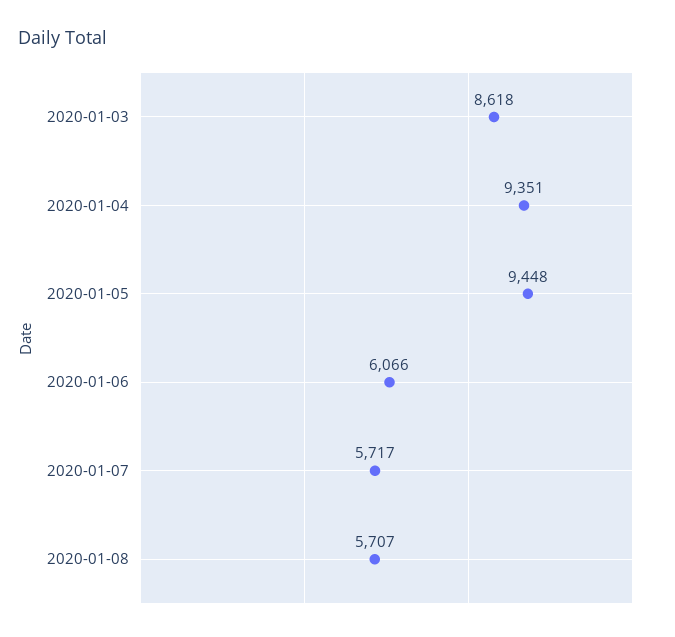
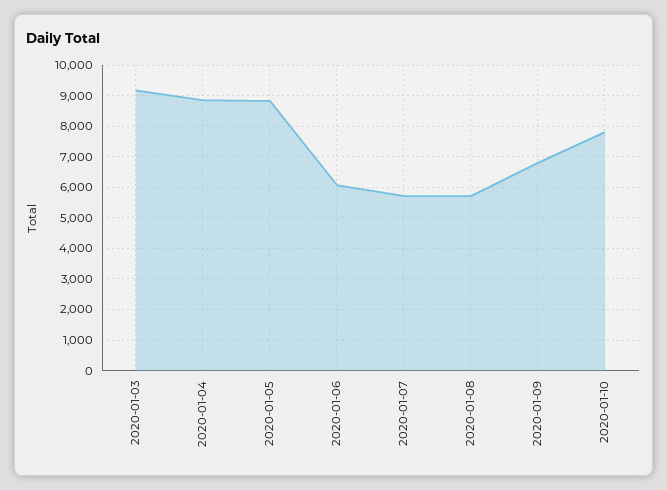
2020-01-03: 8618 -> 9200
2020-01-04: 9351 -> 8800
2020-01-05: 9448 -> 8800
2020-01-09: none -> 6800
2020-01-10: none -> 7800

